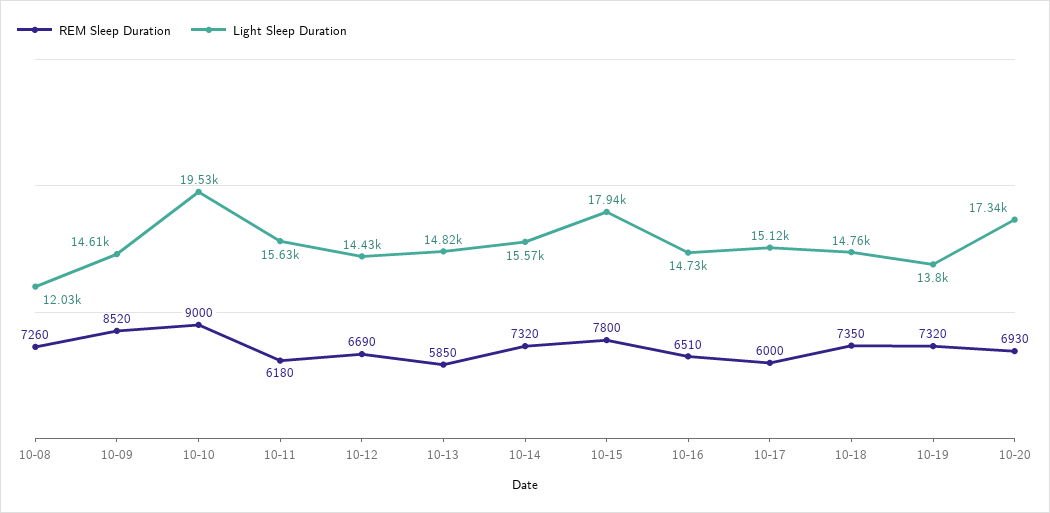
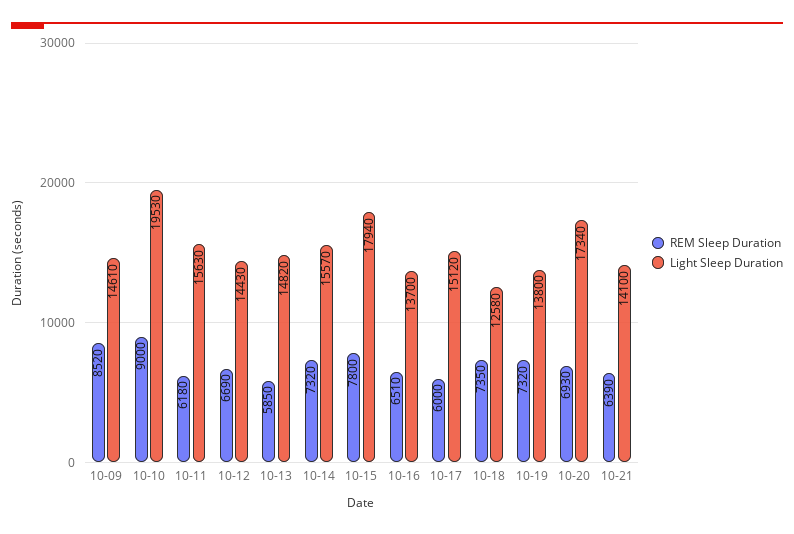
REM Sleep Duration, 10-08: 7260 -> none
Light Sleep Duration, 10-08: 12030 -> none
Light Sleep Duration, 10-16: 14730 -> 13700
Light Sleep Duration, 10-18: 14760 -> 12580
REM Sleep Duration, 10-21: none -> 6390
Light Sleep Duration, 10-21: none -> 14100

